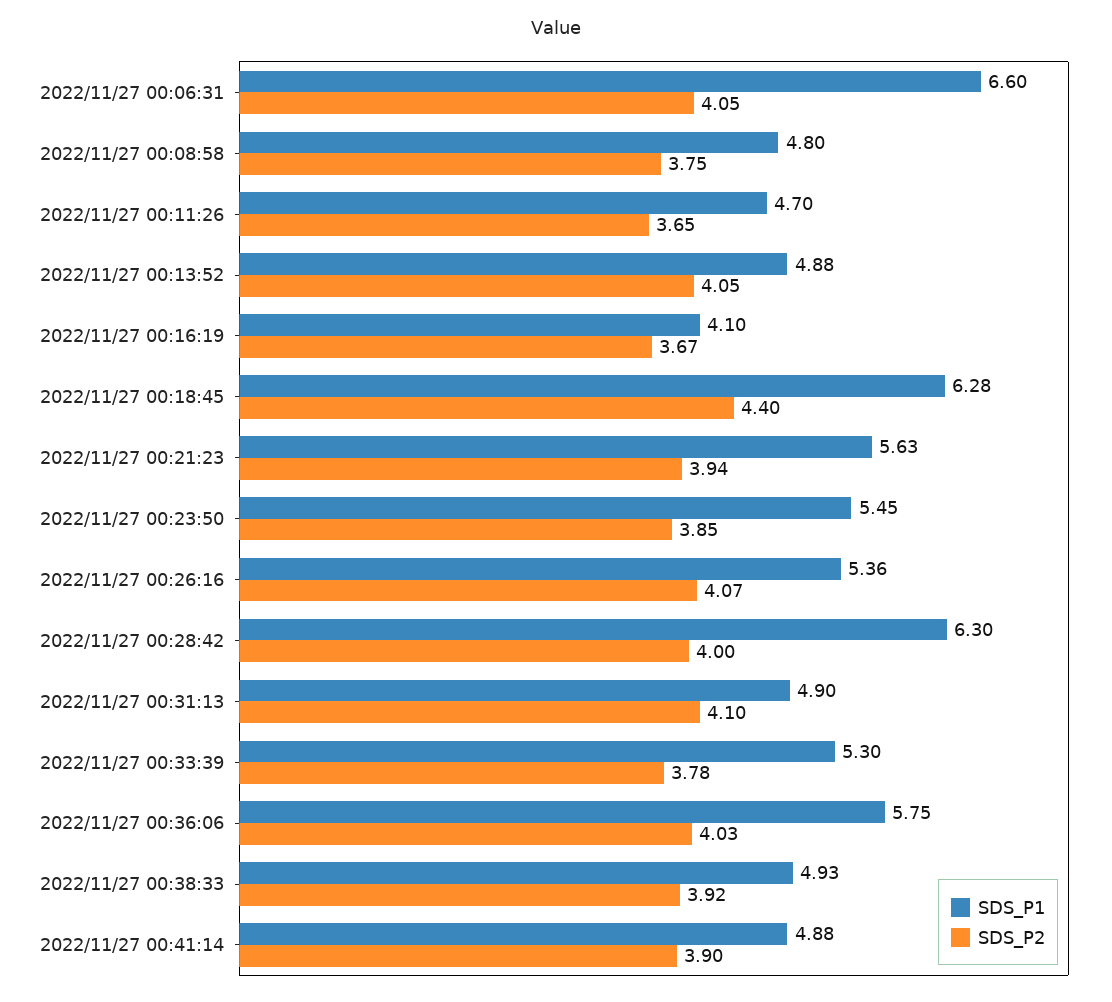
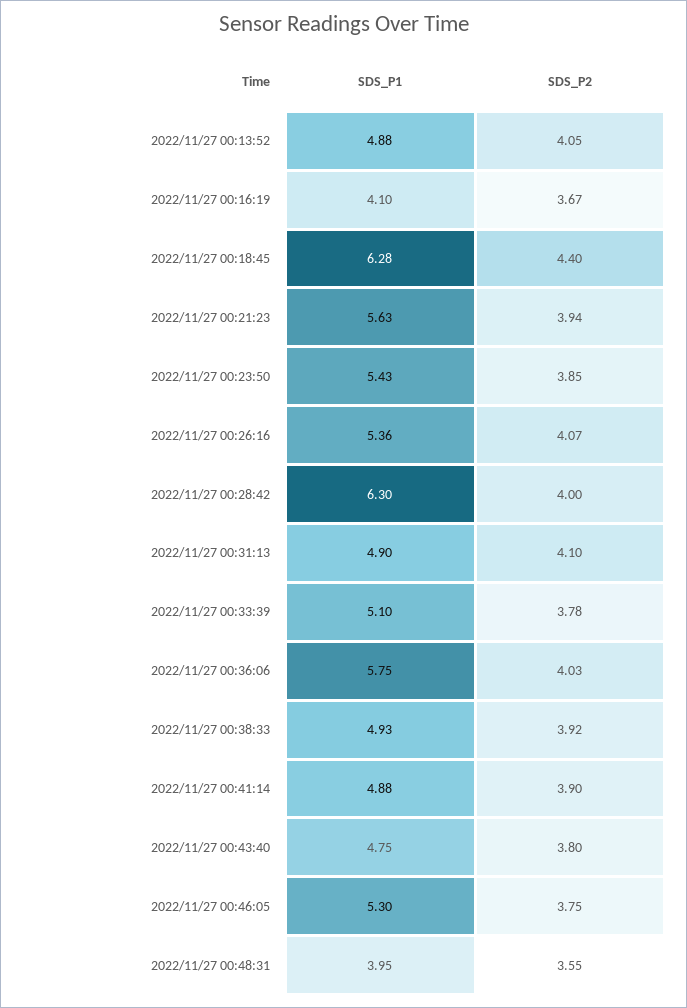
SDS_P1, 2022/11/27 00:06:31: 6.6 -> none
SDS_P2, 2022/11/27 00:06:31: 4.05 -> none
SDS_P1, 2022/11/27 00:08:58: 4.8 -> none
SDS_P2, 2022/11/27 00:08:58: 3.75 -> none
SDS_P1, 2022/11/27 00:11:26: 4.7 -> none
SDS_P2, 2022/11/27 00:11:26: 3.65 -> none
SDS_P1, 2022/11/27 00:23:50: 5.45 -> 5.43
SDS_P1, 2022/11/27 00:33:39: 5.3 -> 5.1
SDS_P1, 2022/11/27 00:43:40: none -> 4.75
SDS_P2, 2022/11/27 00:43:40: none -> 3.8
SDS_P1, 2022/11/27 00:46:05: none -> 5.3
SDS_P2, 2022/11/27 00:46:05: none -> 3.75
SDS_P1, 2022/11/27 00:48:31: none -> 3.95
SDS_P2, 2022/11/27 00:48:31: none -> 3.55

